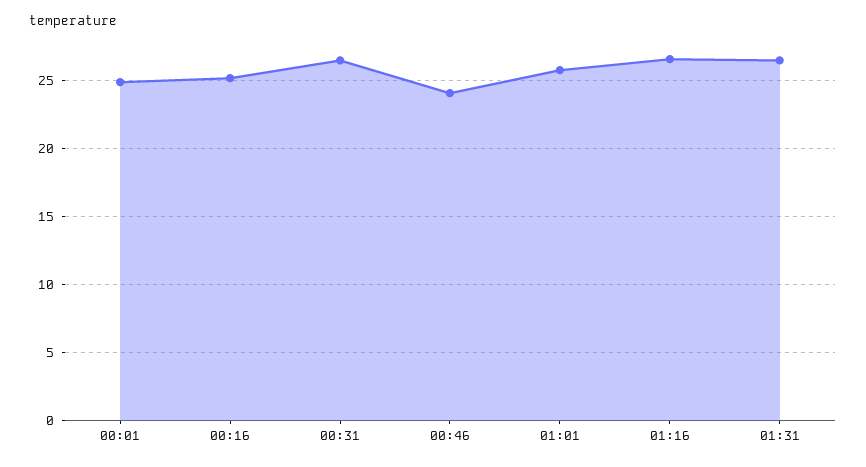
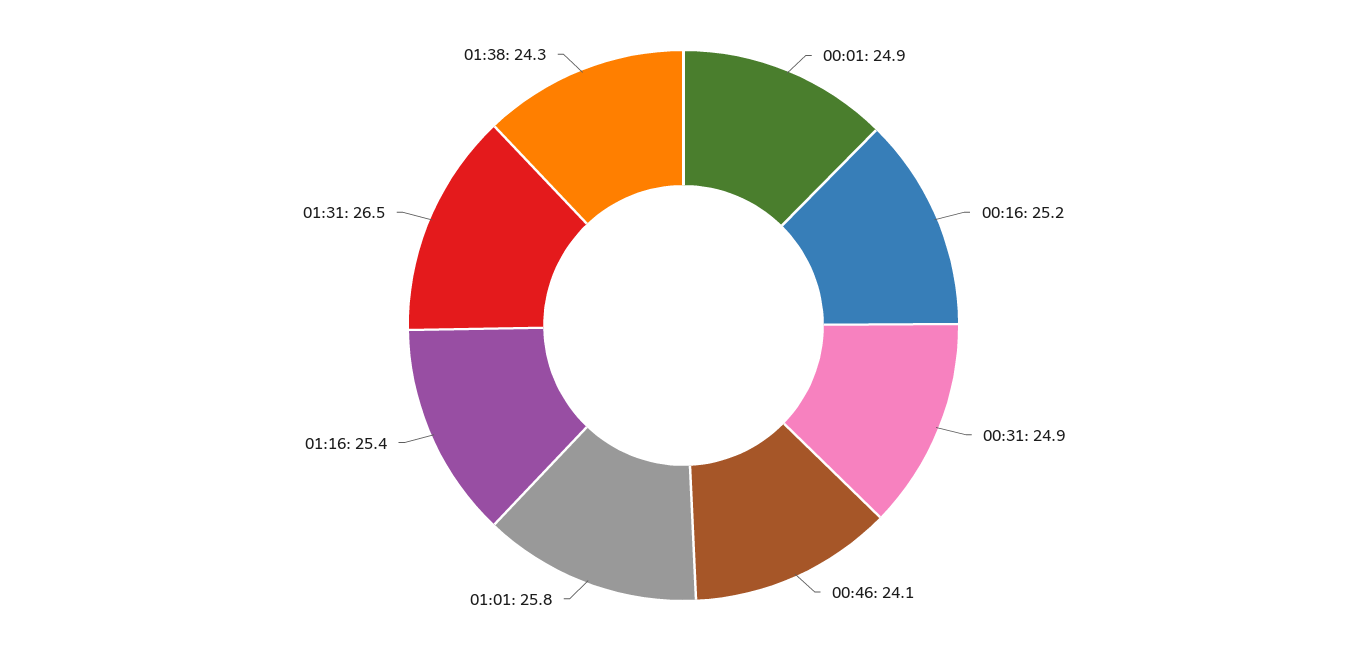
00:31: 26.5 -> 24.9
01:16: 26.5 -> 25.4
01:38: none -> 24.3

